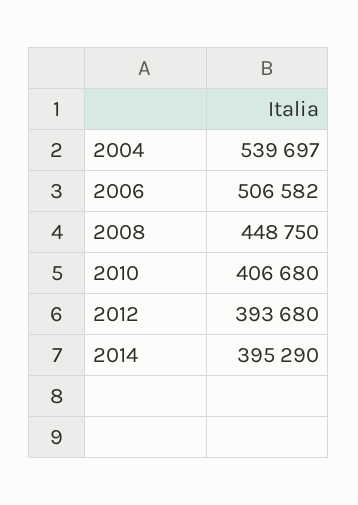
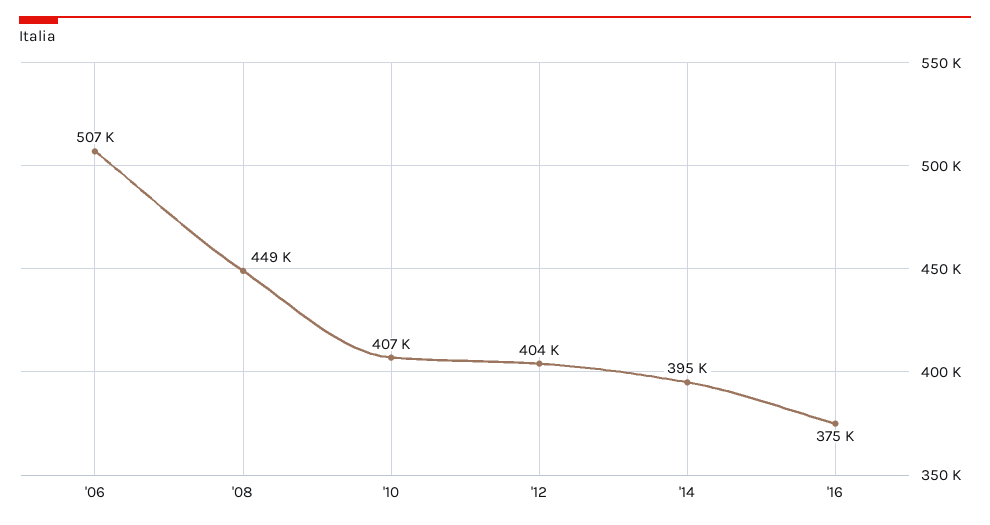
2004: 539697 -> none
2012: 393680 -> 404000
'16: none -> 375000

